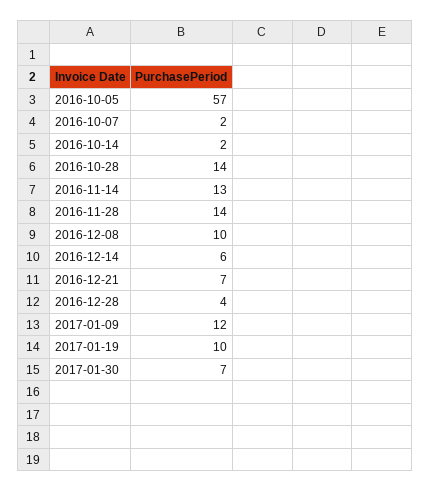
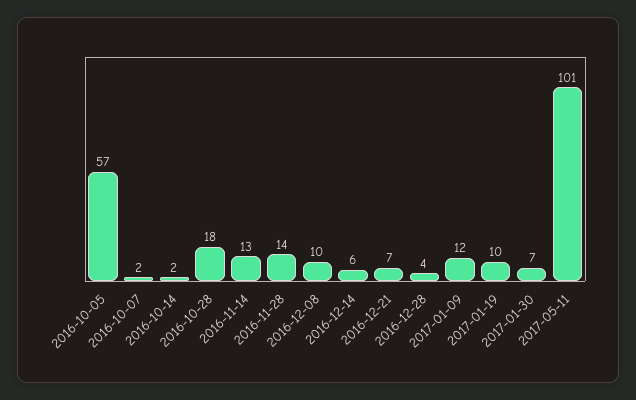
2016-10-28: 14 -> 18
2017-05-11: none -> 101

